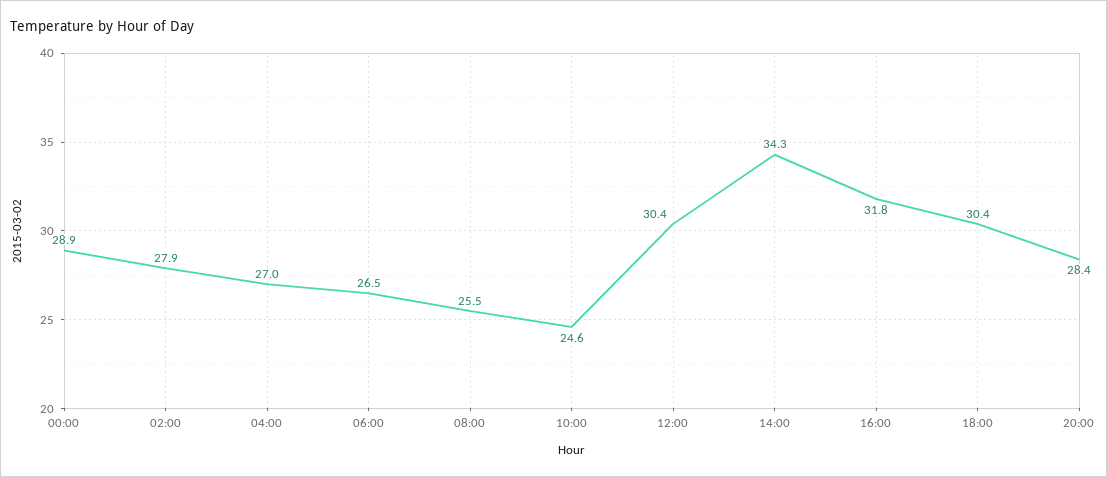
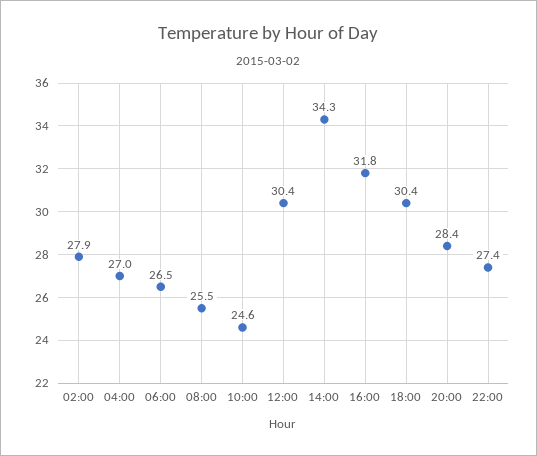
00:00: 28.9 -> none
22:00: none -> 27.4

